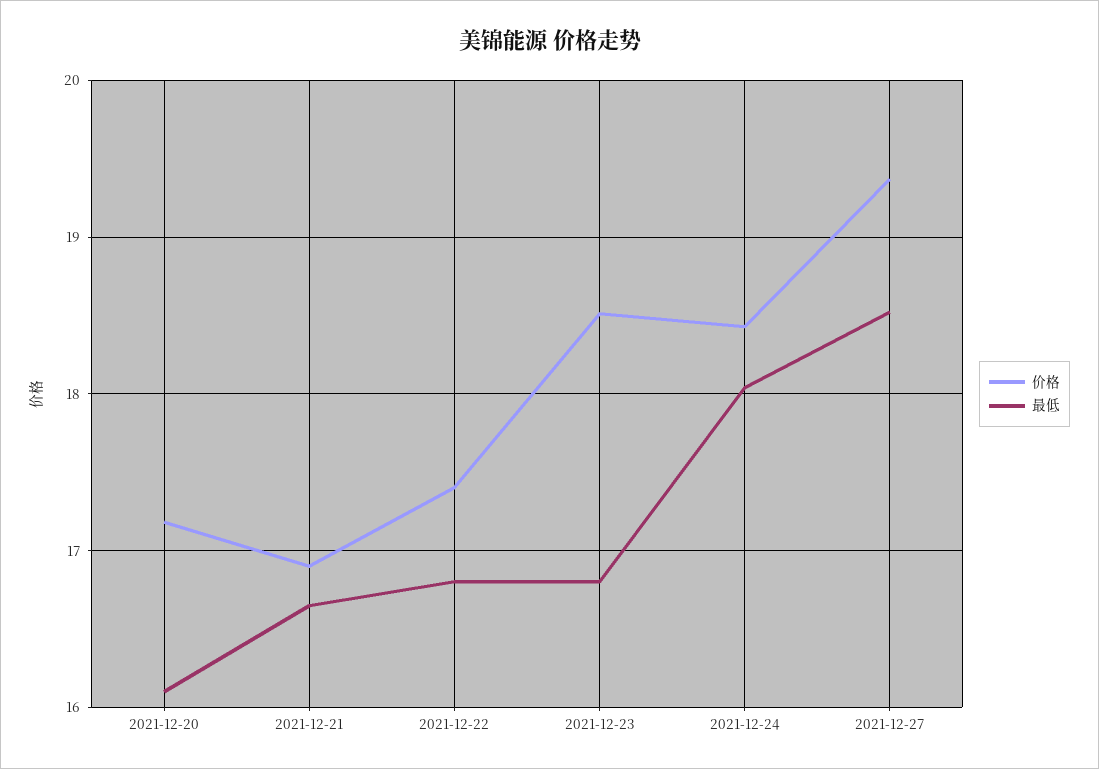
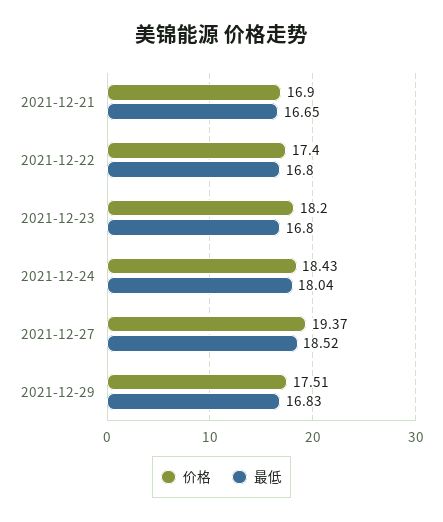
价格, 2021-12-20: 17.2 -> none
最低, 2021-12-20: 16.1 -> none
价格, 2021-12-23: 18.5 -> 18.2
价格, 2021-12-29: none -> 17.51
最低, 2021-12-29: none -> 16.83

